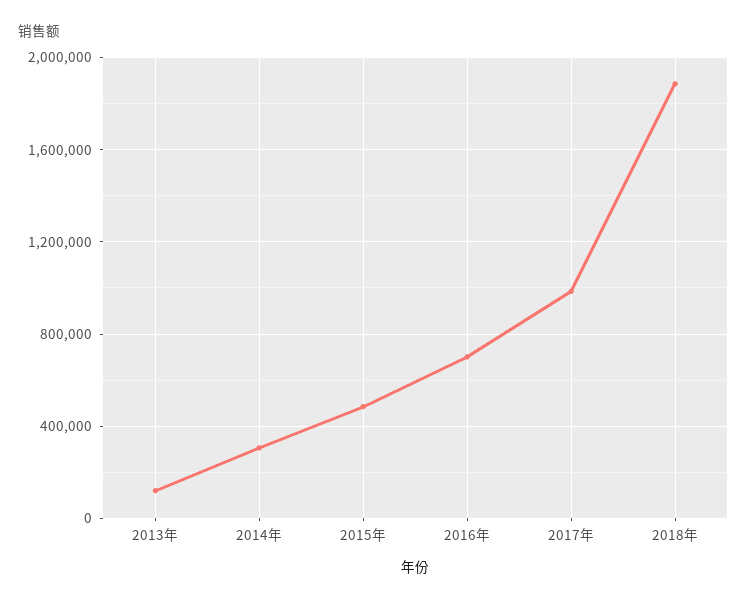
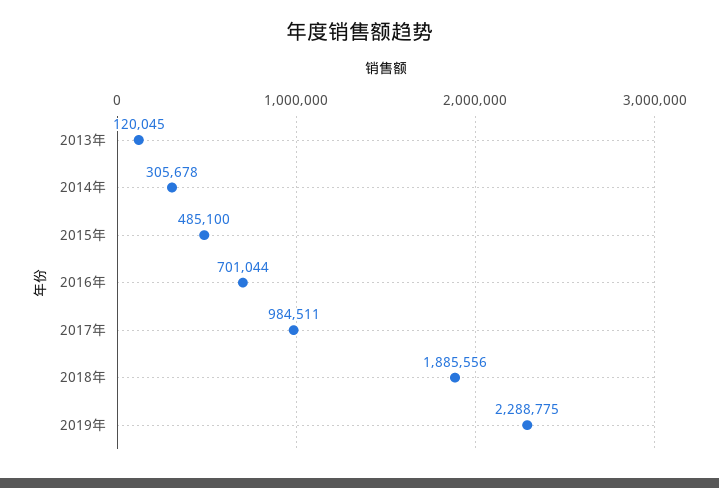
2019年: none -> 2288775

